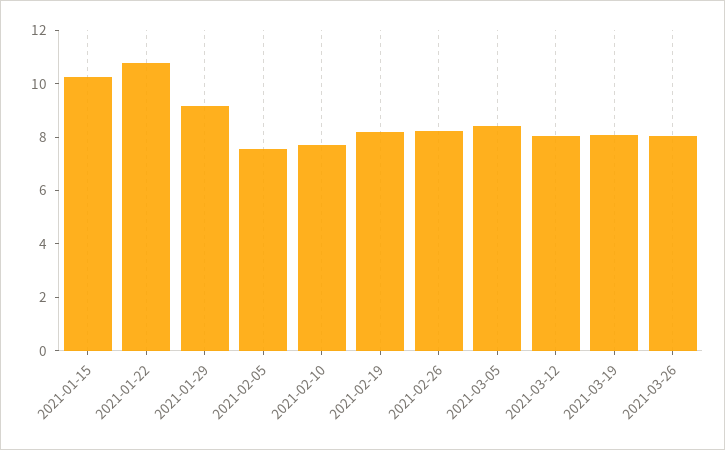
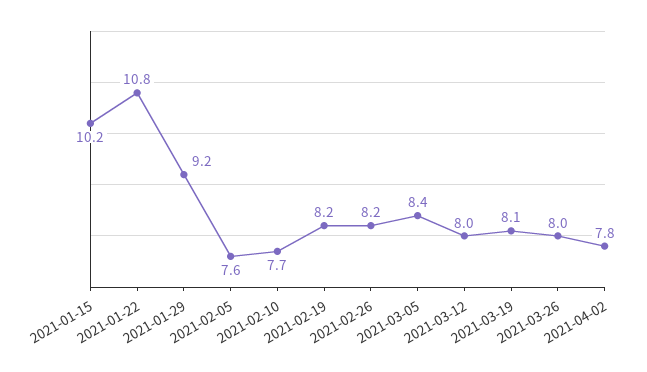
2021-04-02: none -> 7.8

